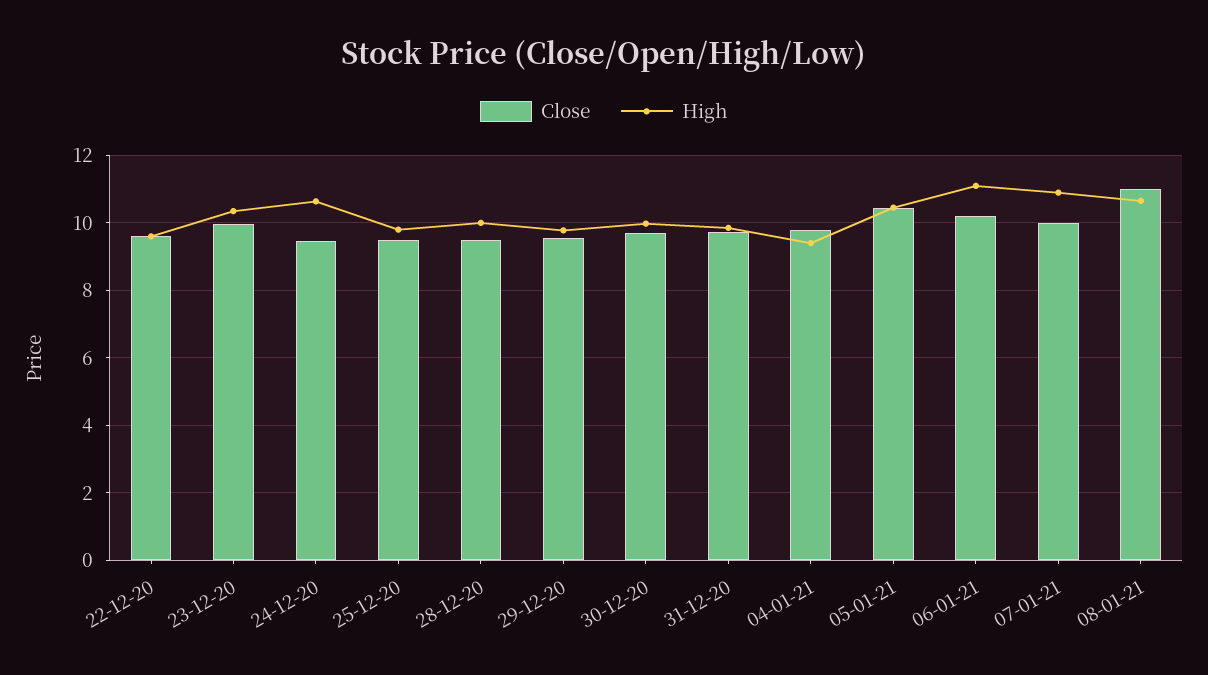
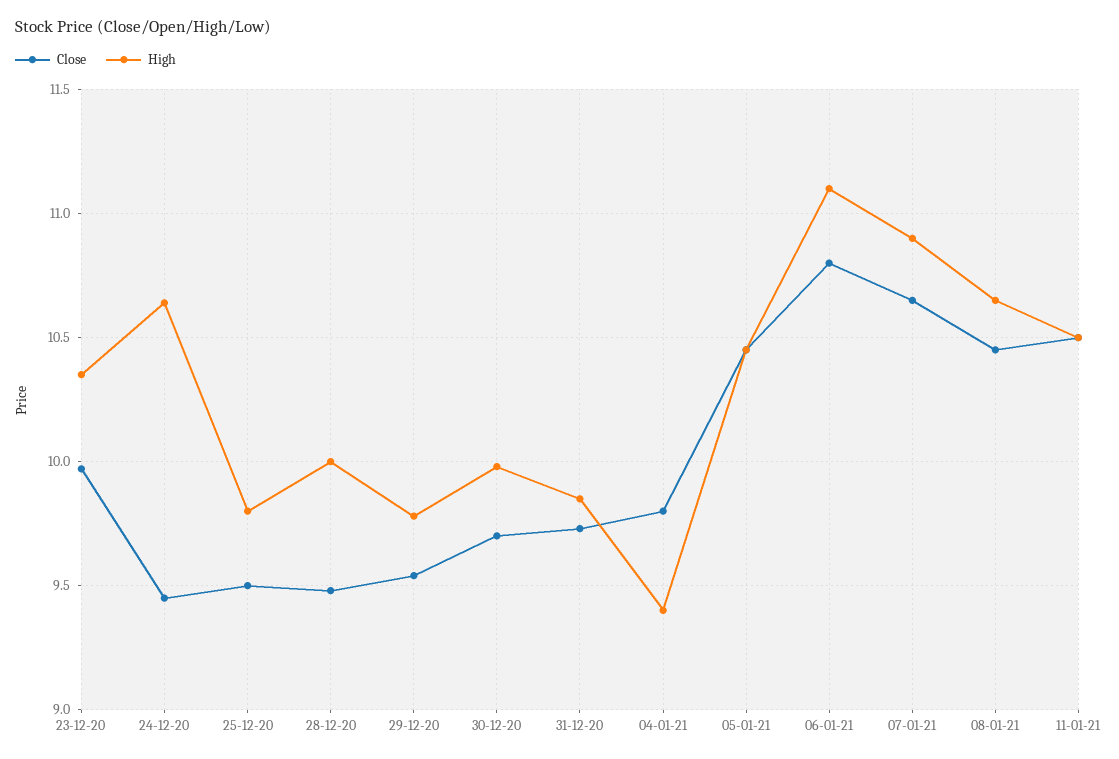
Close, 22-12-20: 9.6 -> none
High, 22-12-20: 9.6 -> none
Close, 06-01-21: 10.2 -> 10.8
Close, 07-01-21: 10 -> 10.65
Close, 08-01-21: 11 -> 10.45
Close, 11-01-21: none -> 10.5
High, 11-01-21: none -> 10.5

